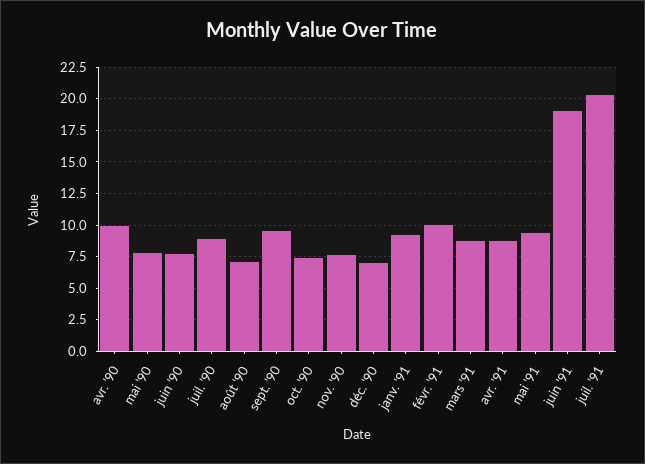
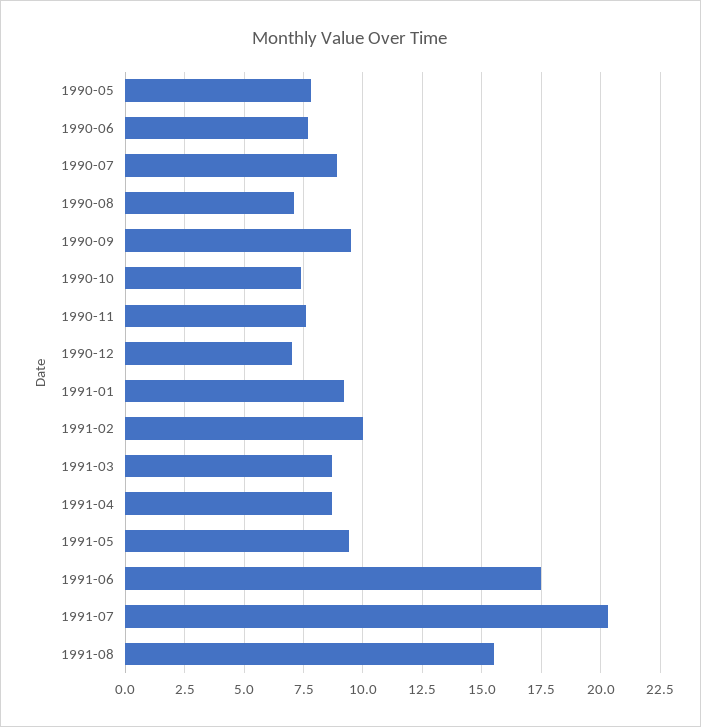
avr. '90: 10 -> none
juin '91: 19 -> 17.5
1991-08: none -> 15.5

